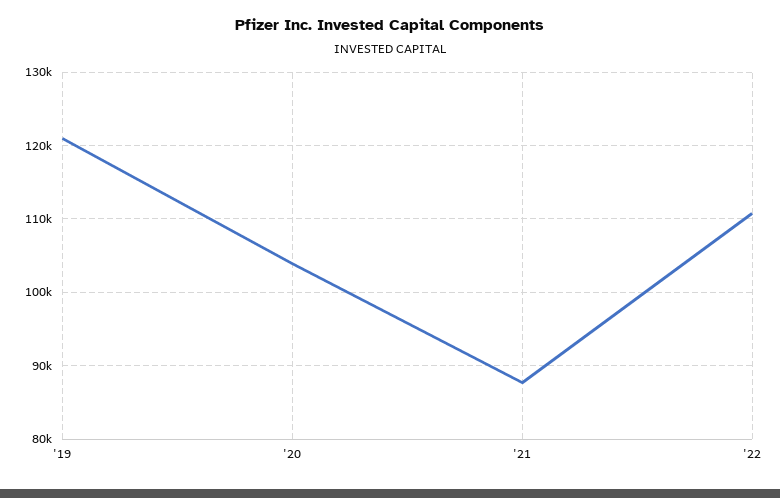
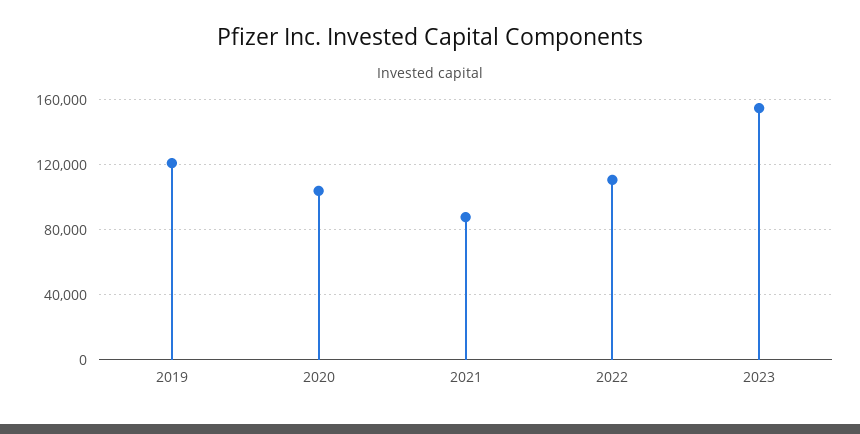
2023: none -> 155000

